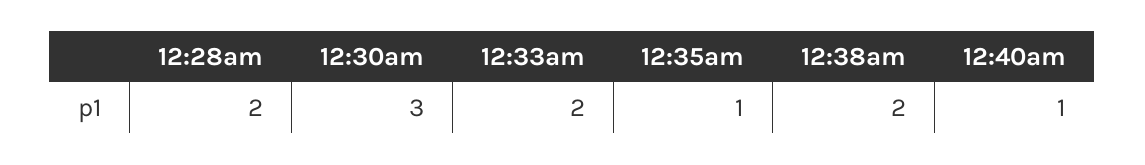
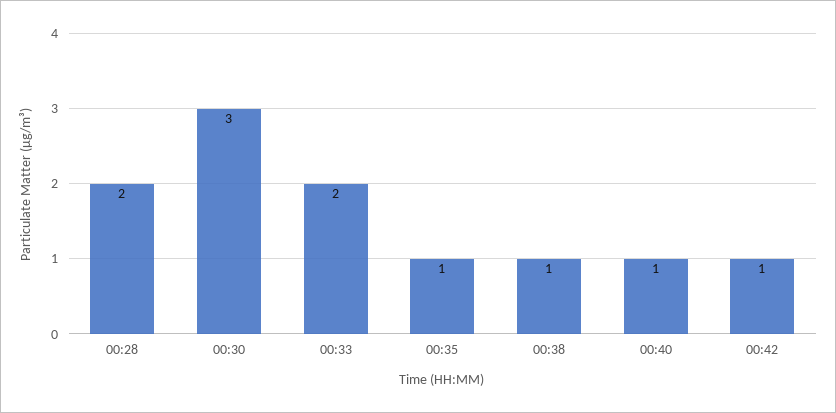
12:38am: 2 -> 1
00:42: none -> 1

